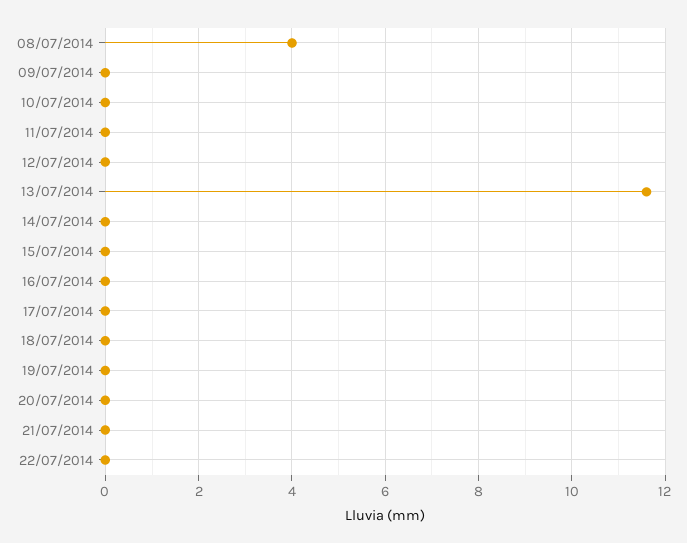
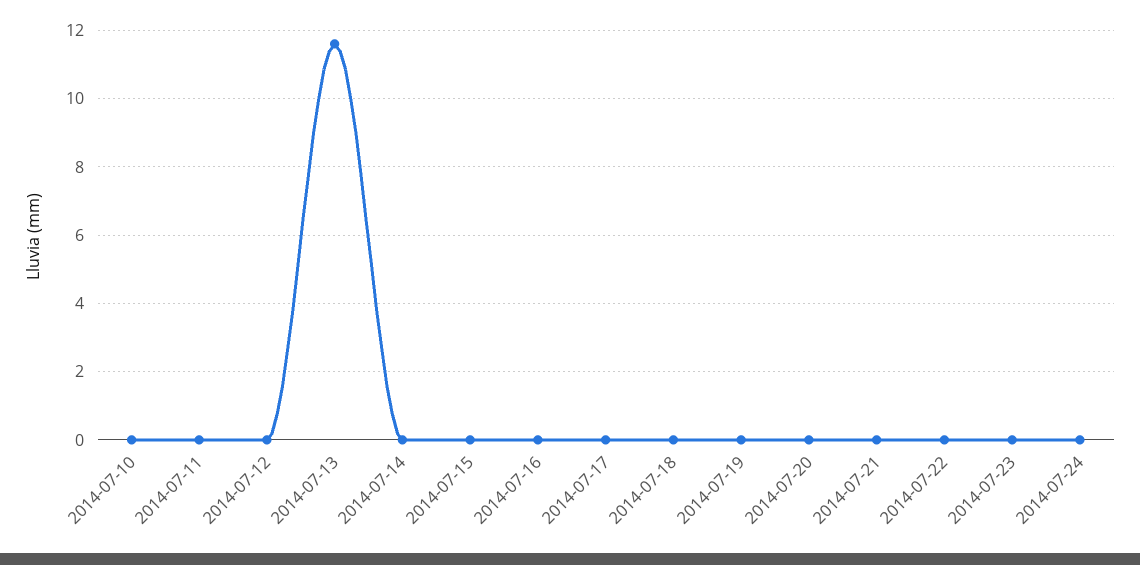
08/07/2014: 4 -> none
09/07/2014: 0 -> none
2014-07-23: none -> 0
2014-07-24: none -> 0

